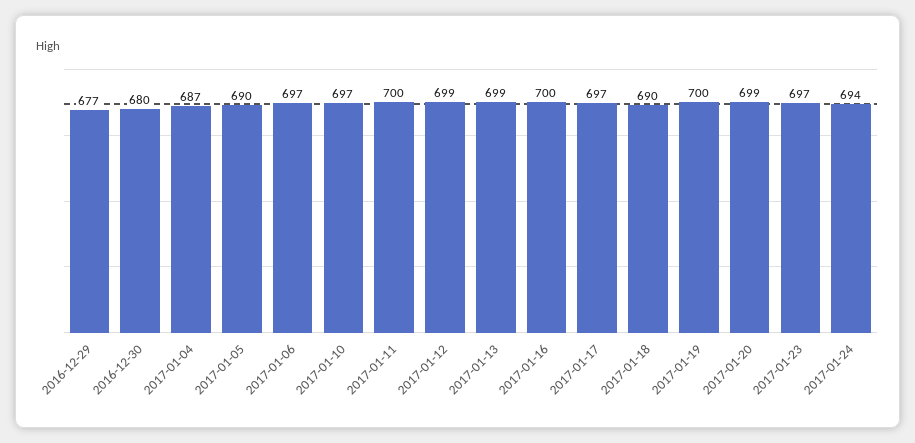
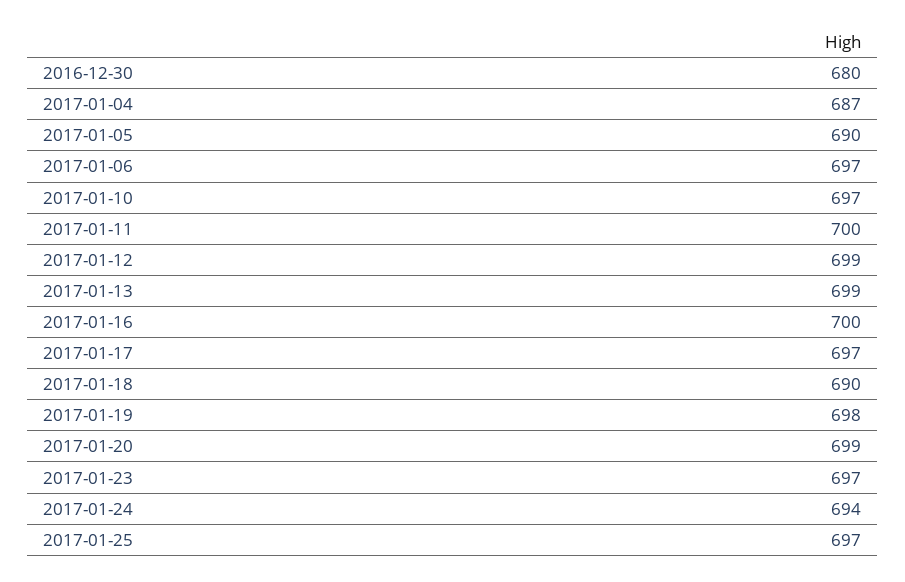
2016-12-29: 677 -> none
2017-01-19: 700 -> 698
2017-01-25: none -> 697

